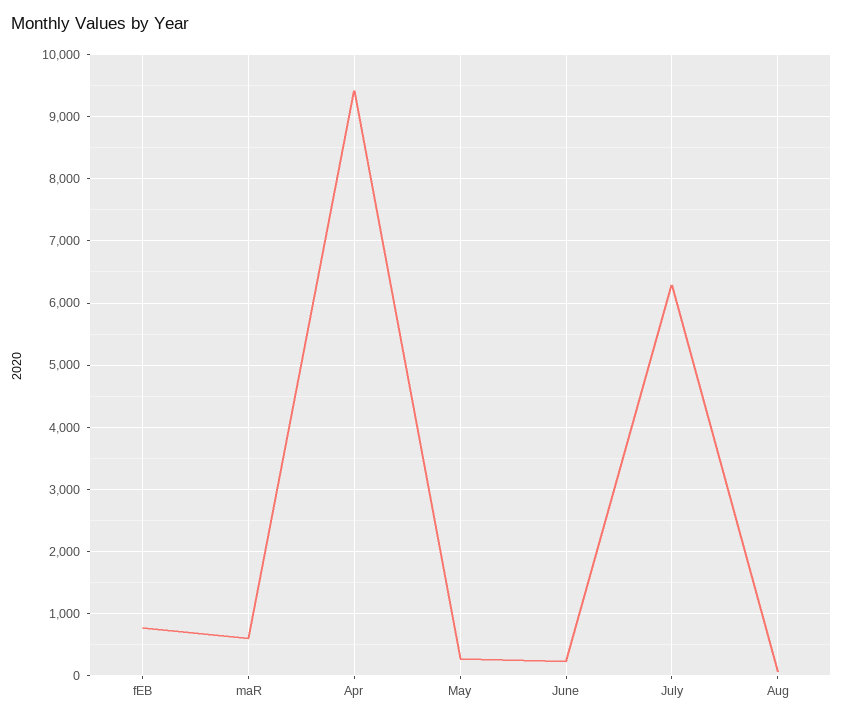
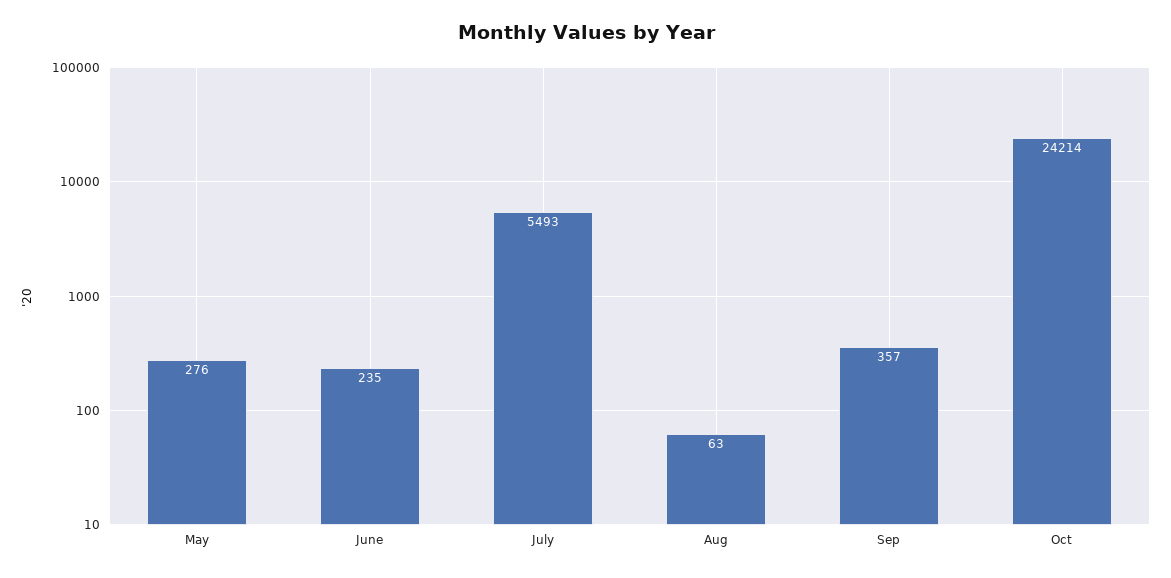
fEB: 800 -> none
maR: 600 -> none
Apr: 9400 -> none
July: 6300 -> 5493
Sep: none -> 357
Oct: none -> 24214

